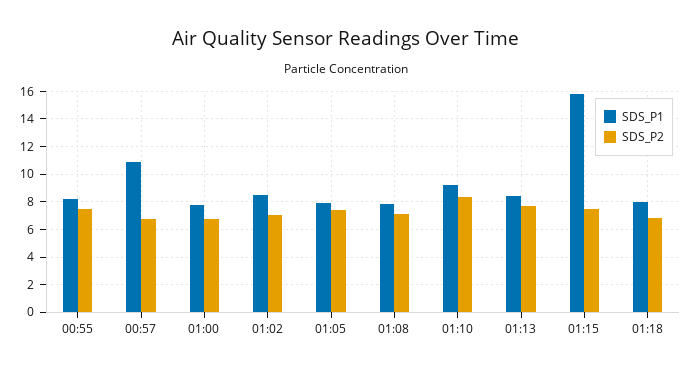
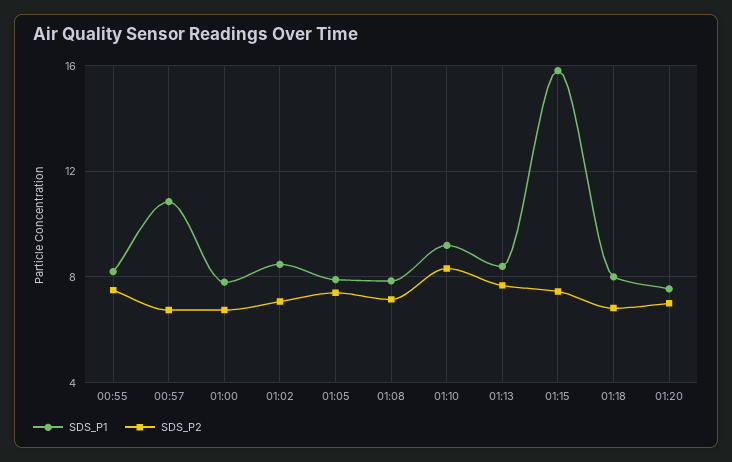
SDS_P1, 01:20: none -> 7.5
SDS_P2, 01:20: none -> 7

